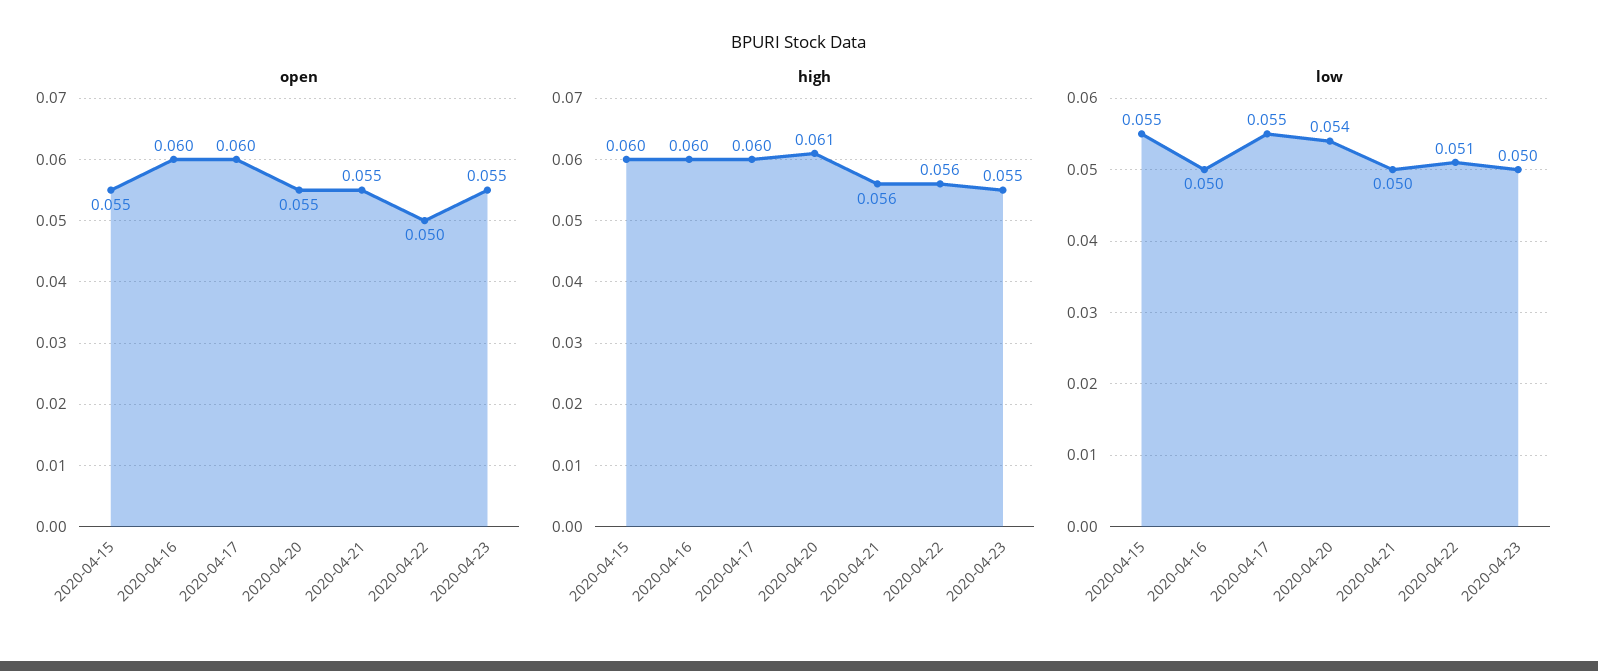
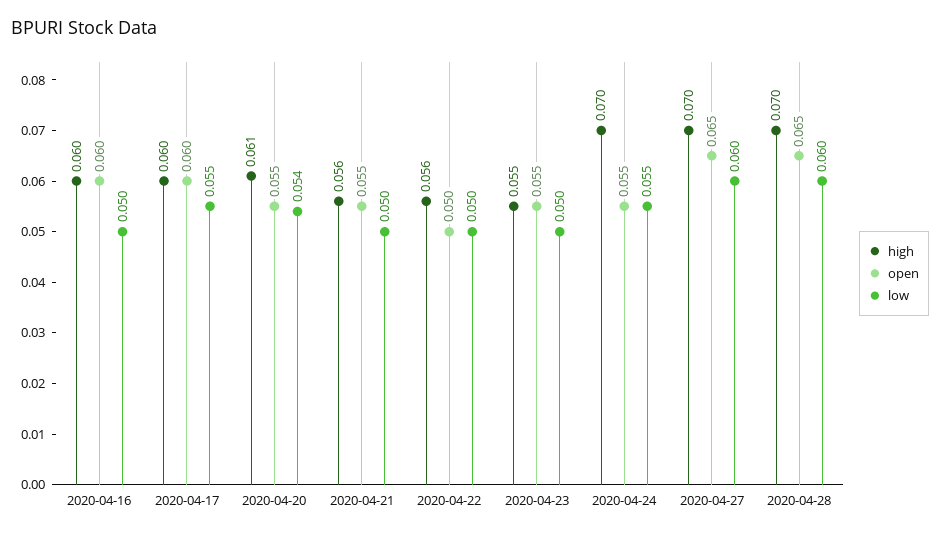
open, 2020-04-15: 0.055 -> none
high, 2020-04-15: 0.06 -> none
low, 2020-04-15: 0.055 -> none
low, 2020-04-22: 0.051 -> 0.05
high, 2020-04-24: none -> 0.07
open, 2020-04-24: none -> 0.055
low, 2020-04-24: none -> 0.055
high, 2020-04-27: none -> 0.07
open, 2020-04-27: none -> 0.065
low, 2020-04-27: none -> 0.06
high, 2020-04-28: none -> 0.07
open, 2020-04-28: none -> 0.065
low, 2020-04-28: none -> 0.06

